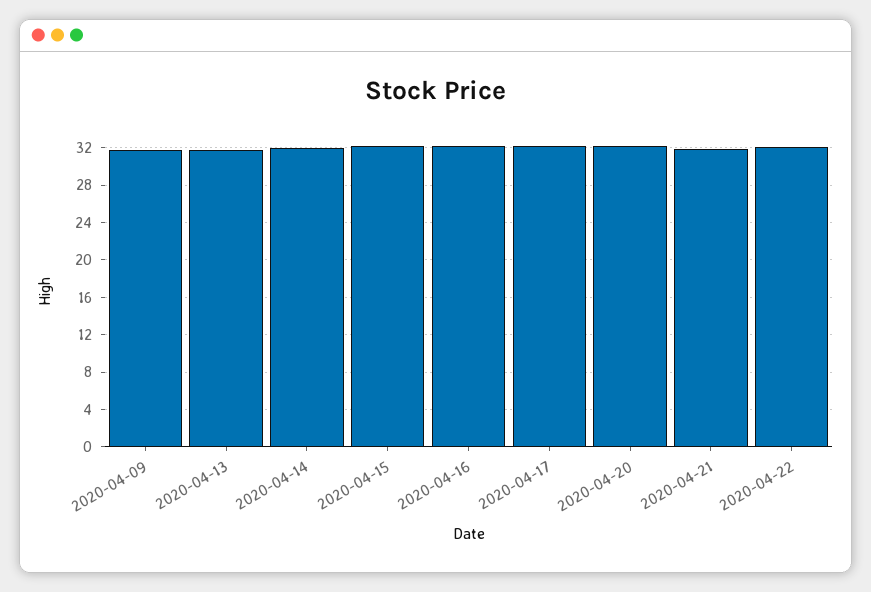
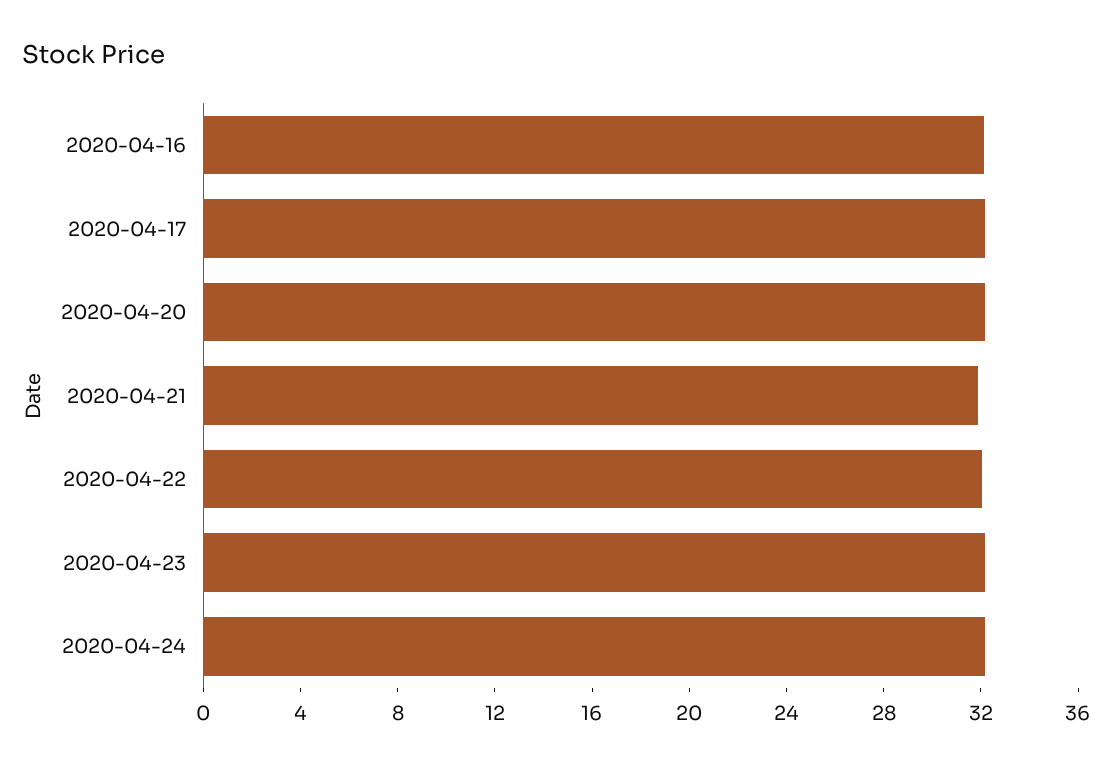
2020-04-09: 32 -> none
2020-04-13: 32 -> none
2020-04-14: 32 -> none
2020-04-15: 32 -> none
2020-04-23: none -> 32
2020-04-24: none -> 32

